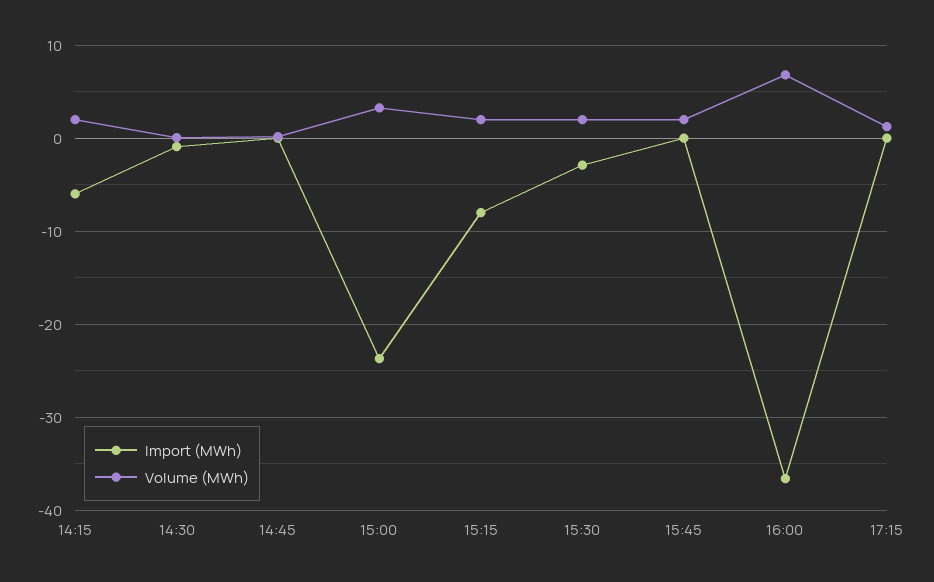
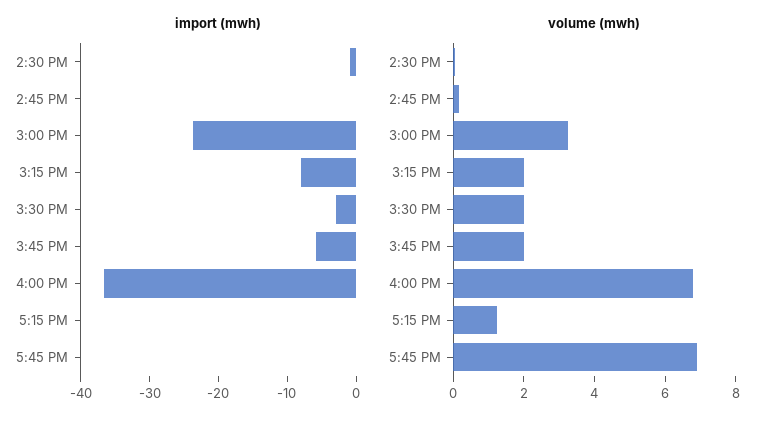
Import (MWh), 14:15: -6 -> none
Volume (MWh), 14:15: 2 -> none
Import (MWh), 15:45: 0 -> -6
Import (MWh), 5:45 PM: none -> 0
Volume (MWh), 5:45 PM: none -> 7

